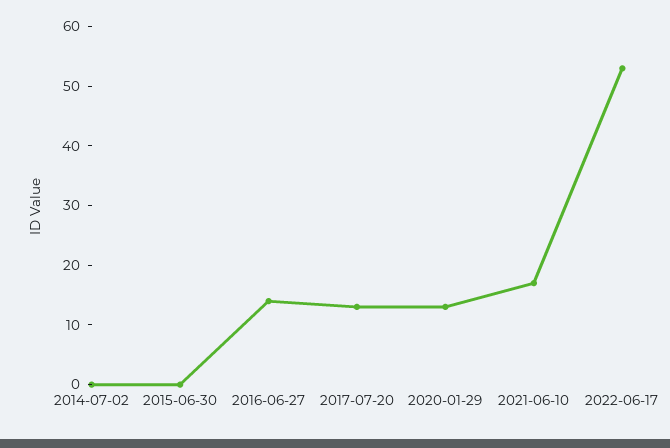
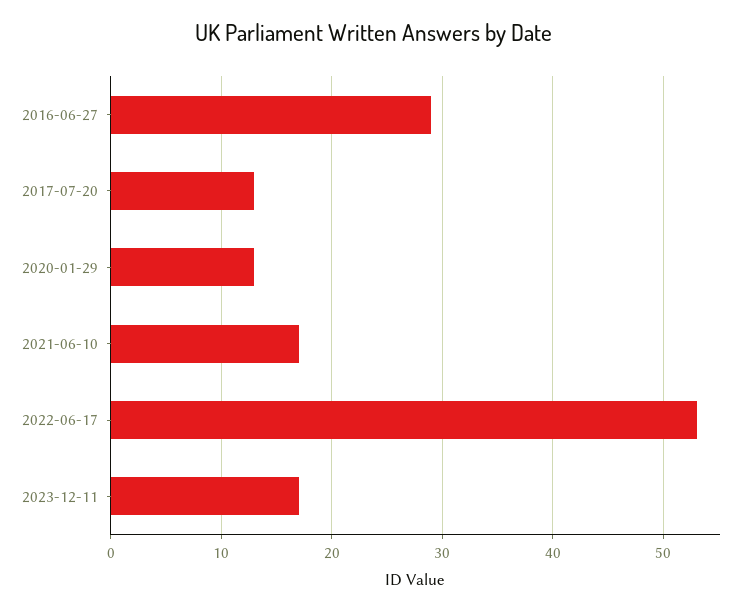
2014-07-02: 0 -> none
2015-06-30: 0 -> none
2016-06-27: 15 -> 29
2023-12-11: none -> 17

